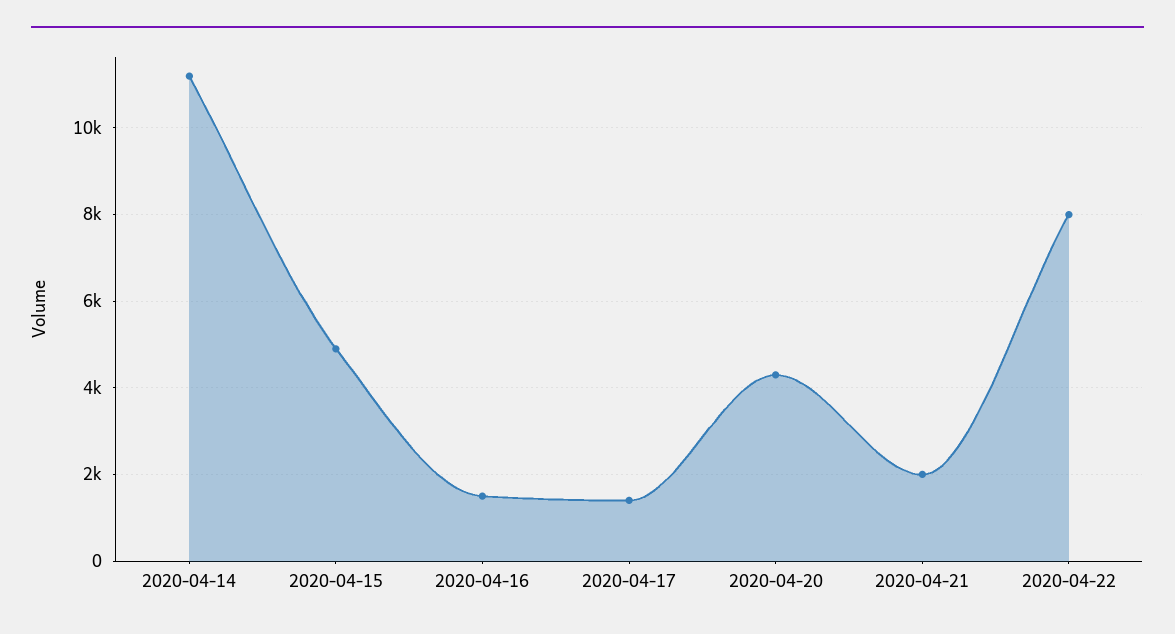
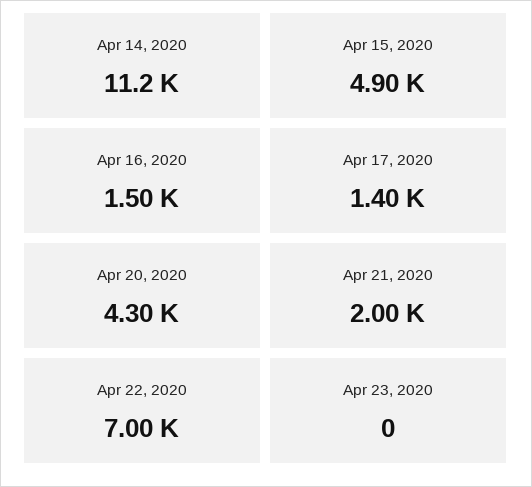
2020-04-22: 8000 -> 7000
Apr 23, 2020: none -> 0

